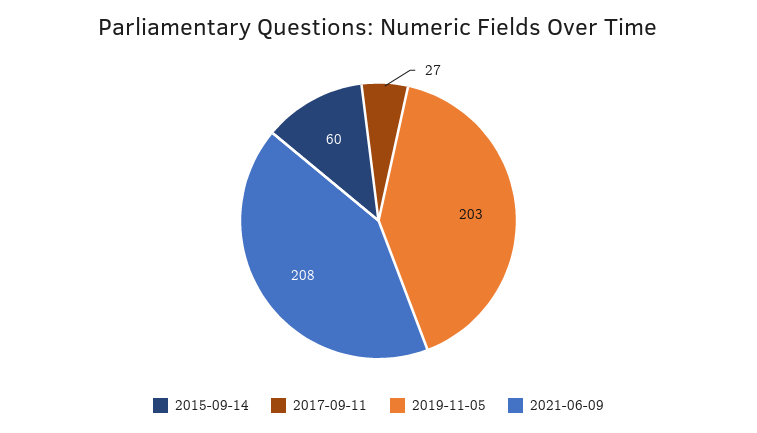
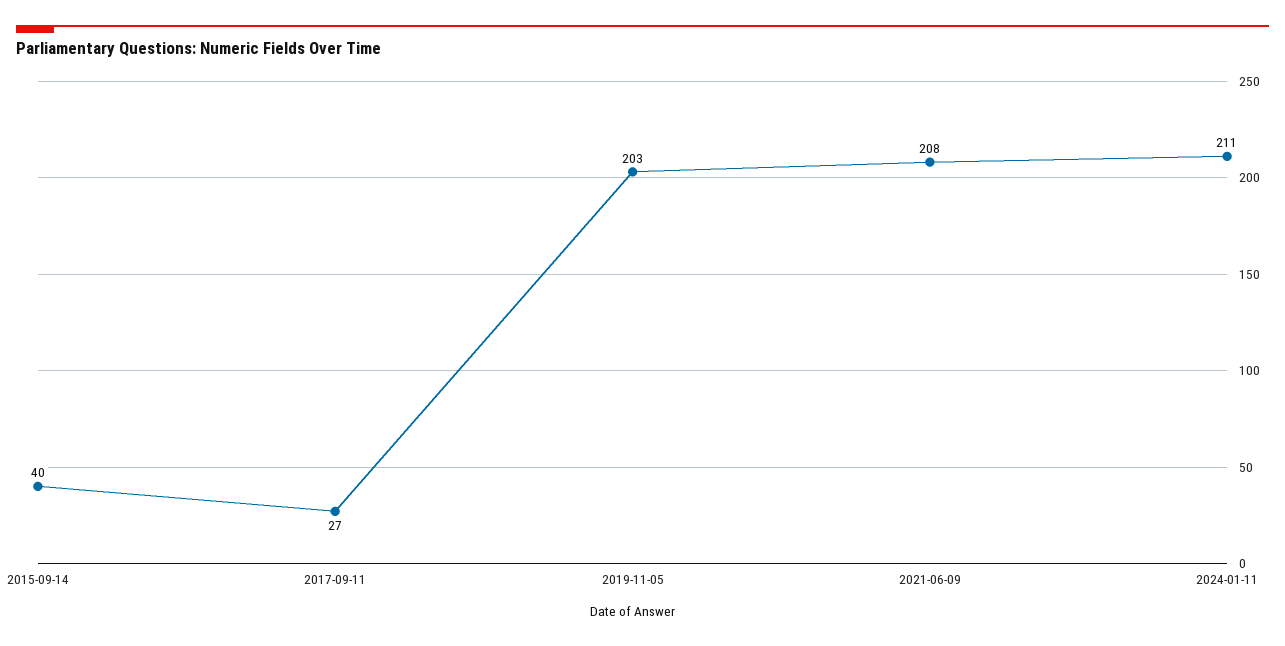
2015-09-14: 60 -> 40
2024-01-11: none -> 211

